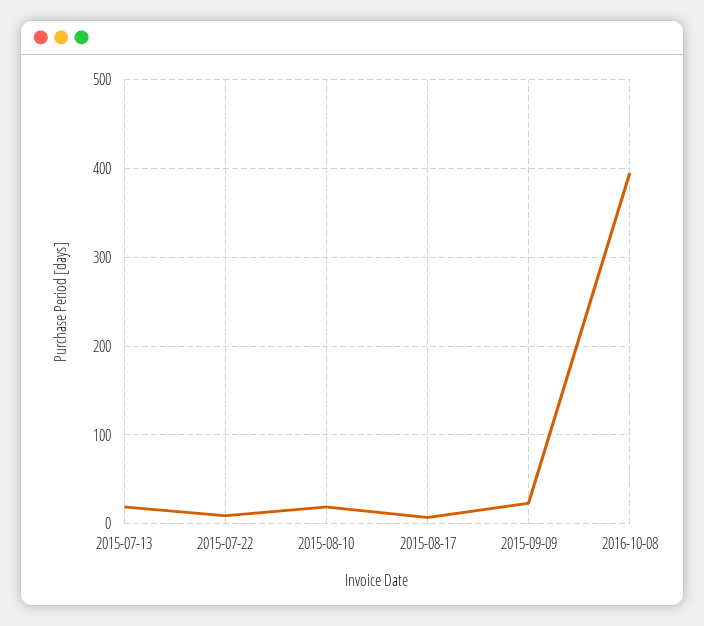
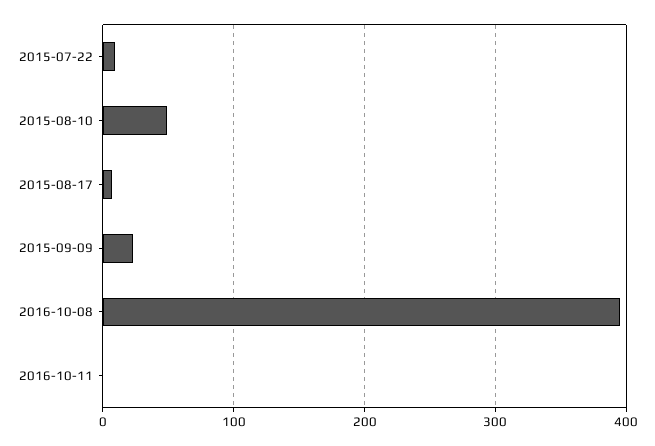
2015-07-13: 20 -> none
2015-08-10: 20 -> 50
2016-10-11: none -> 0

